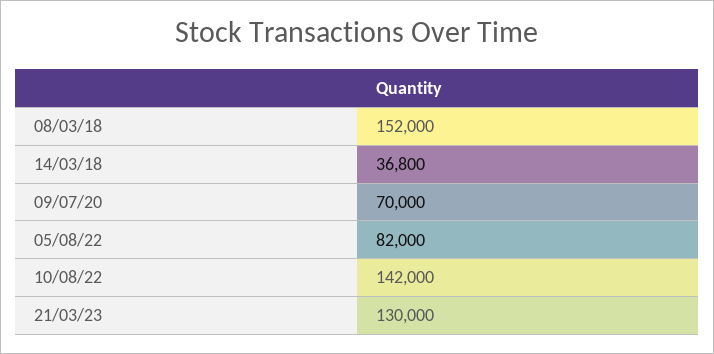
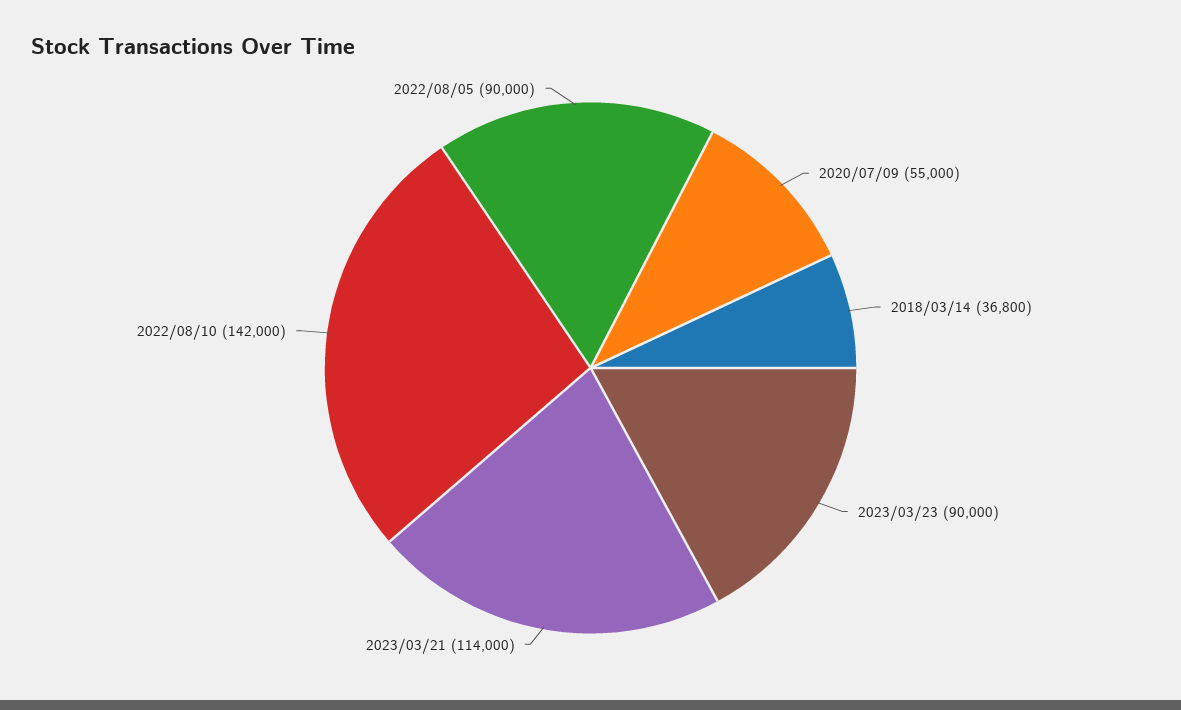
08/03/18: 152000 -> none
09/07/20: 70000 -> 55000
05/08/22: 82000 -> 90000
21/03/23: 130000 -> 114000
2023/03/23: none -> 90000

